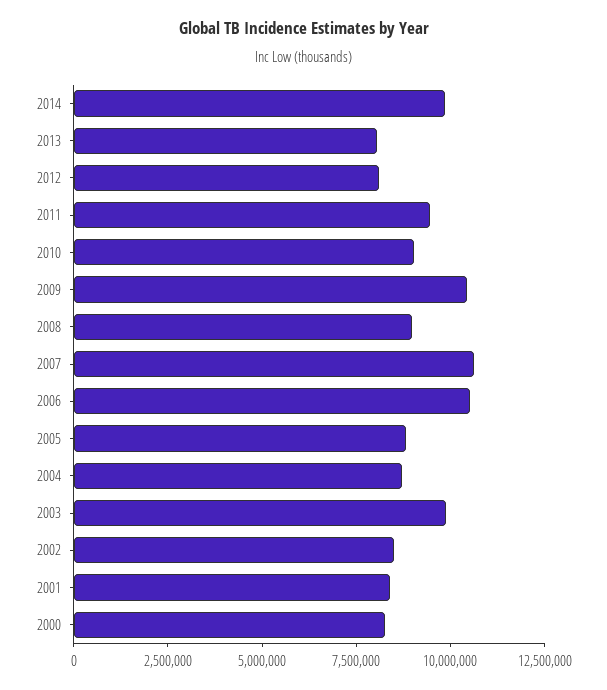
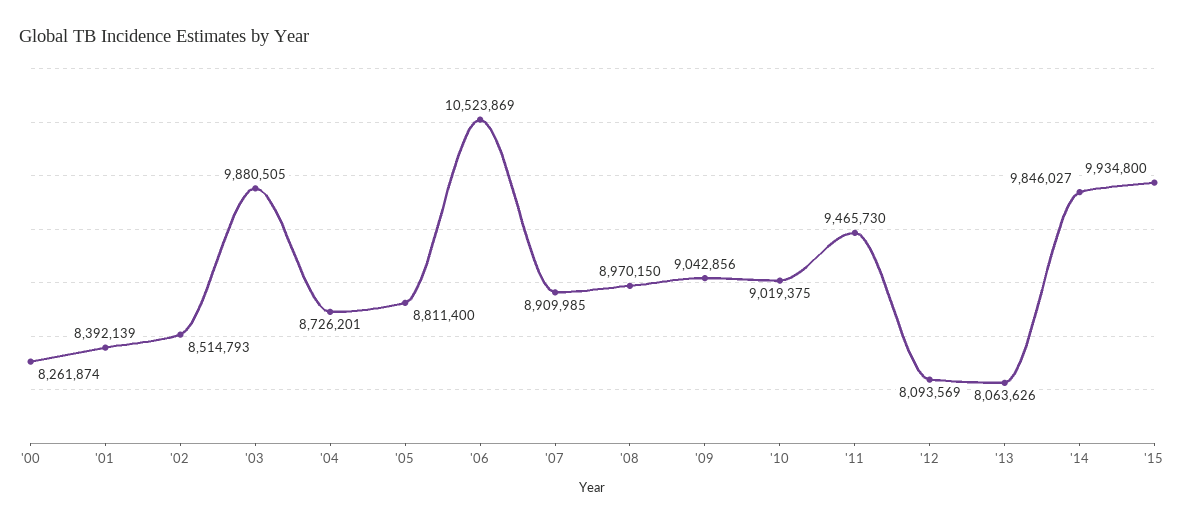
2009: 10500000 -> 9042856
2007: 10500000 -> 8909985
'15: none -> 9934800

